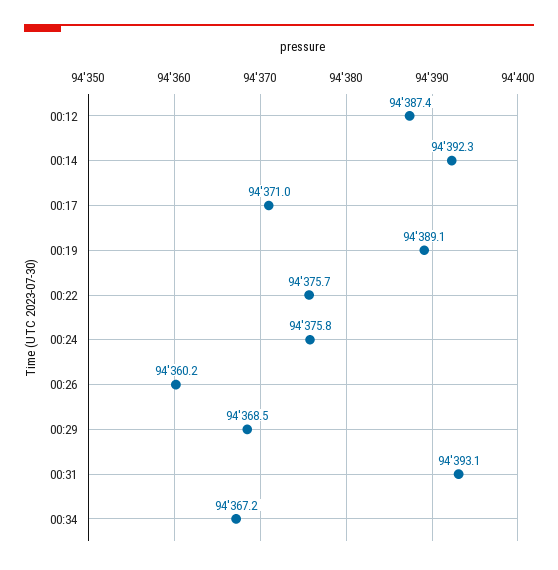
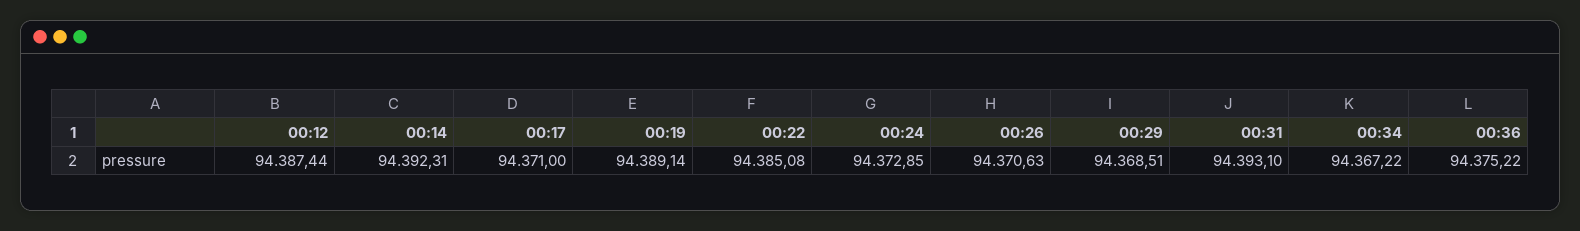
00:22: 94375.7 -> 94385.08
00:24: 94375.8 -> 94372.85
00:26: 94360.2 -> 94370.63
00:36: none -> 94375.22

